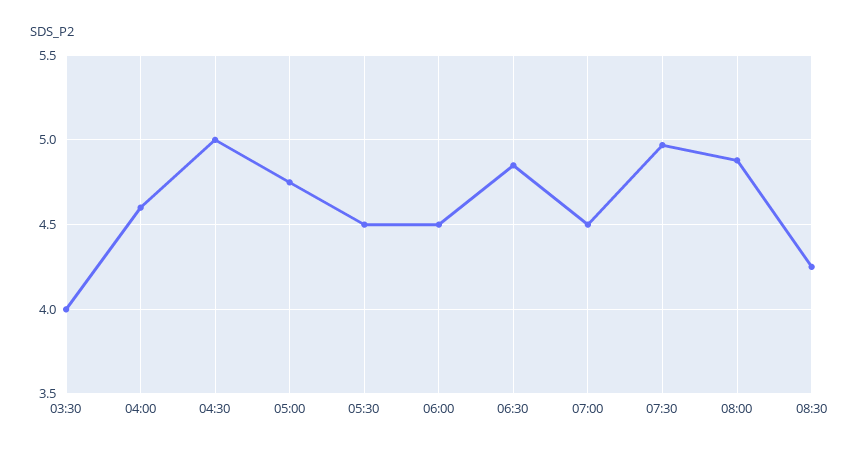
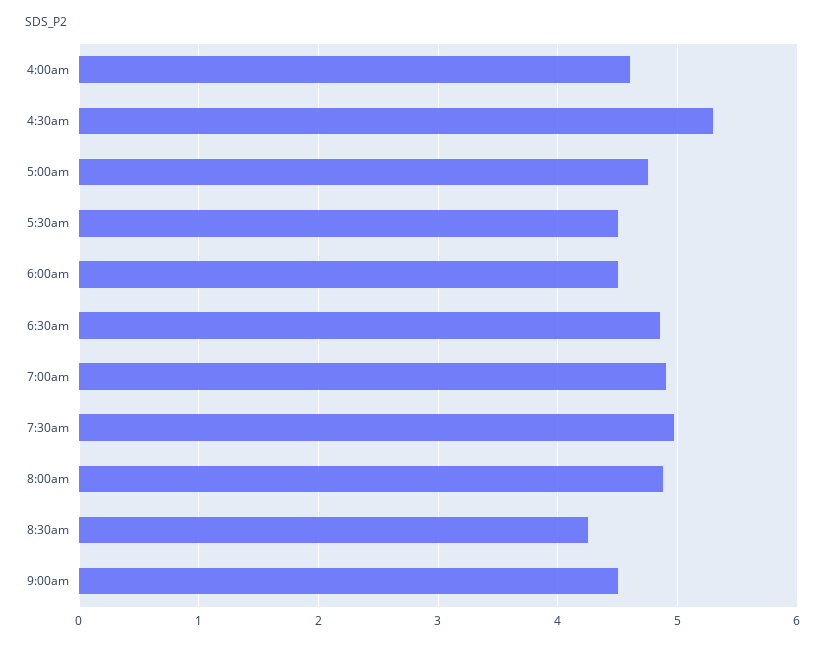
03:30: 4 -> none
04:30: 5 -> 5.3
07:00: 4.5 -> 4.9
9:00am: none -> 4.5

